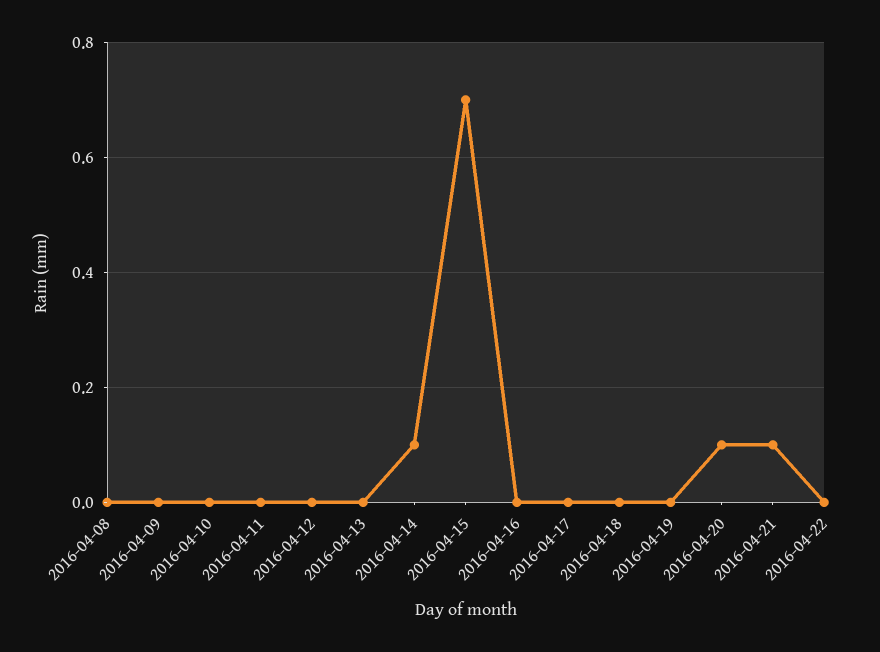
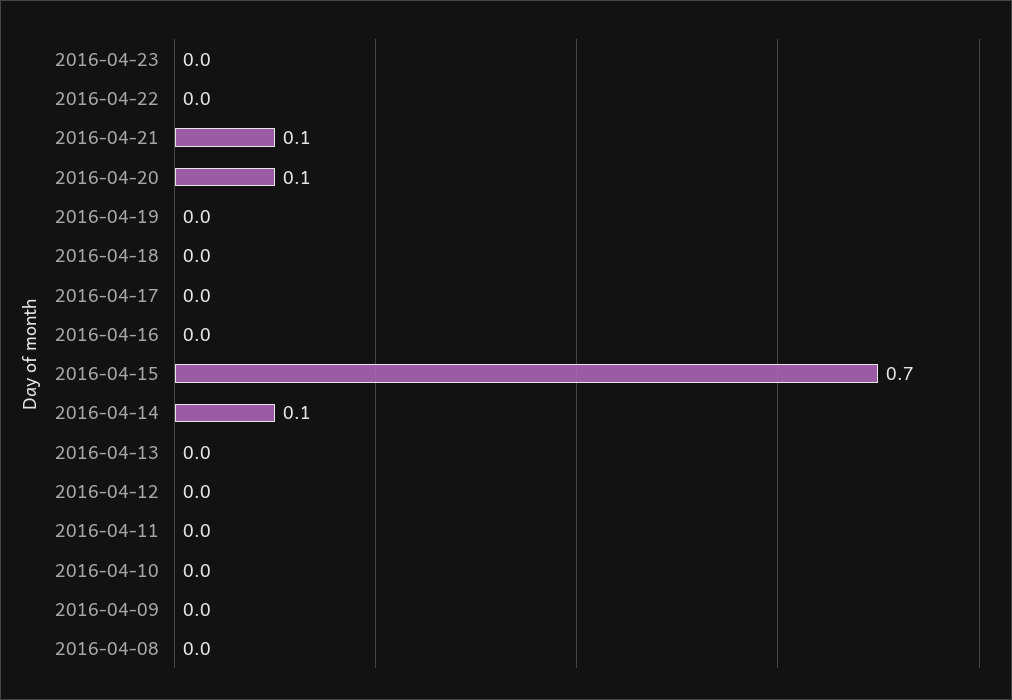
2016-04-23: none -> 0

